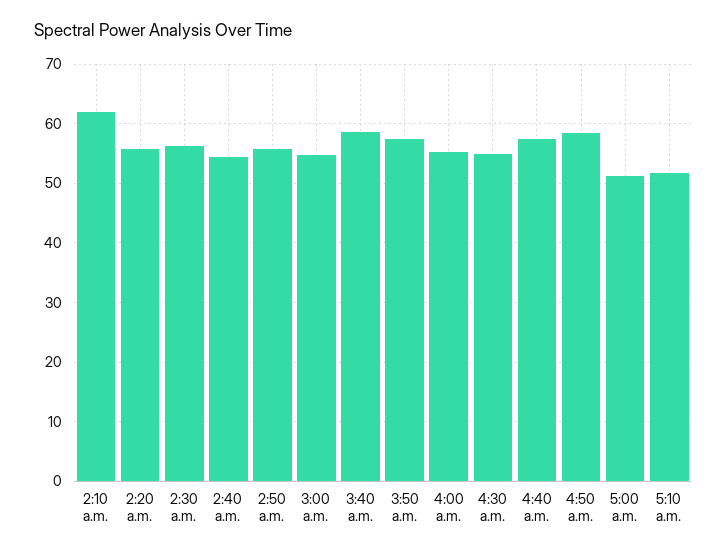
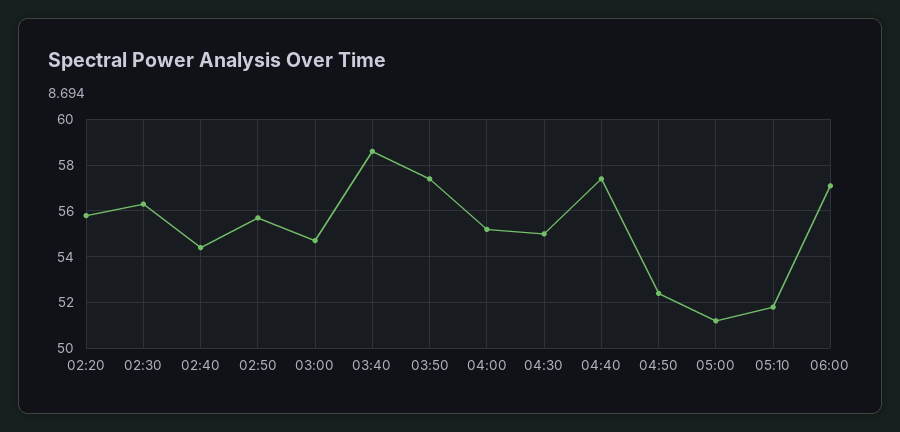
2:10 a.m.: 62 -> none
4:50 a.m.: 58 -> 52.5
06:00: none -> 57

